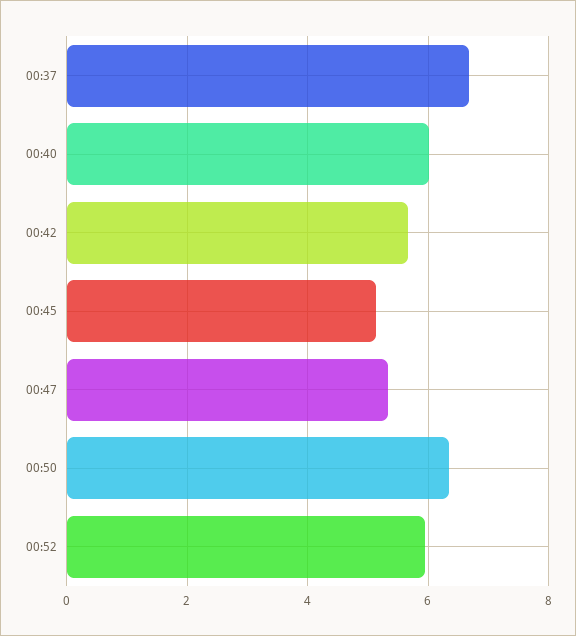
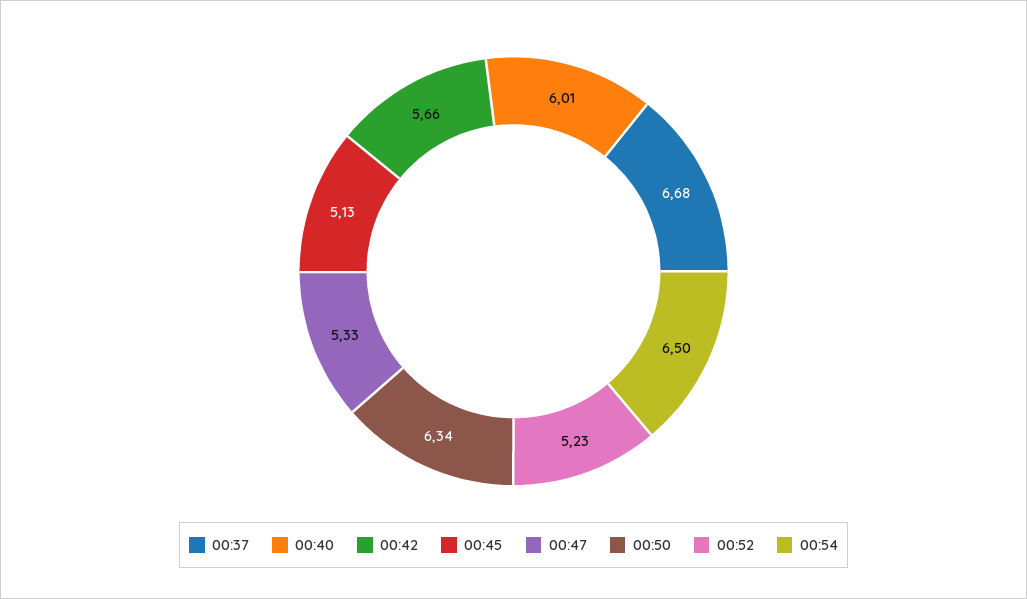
00:52: 6 -> 5.23
00:54: none -> 6.5

